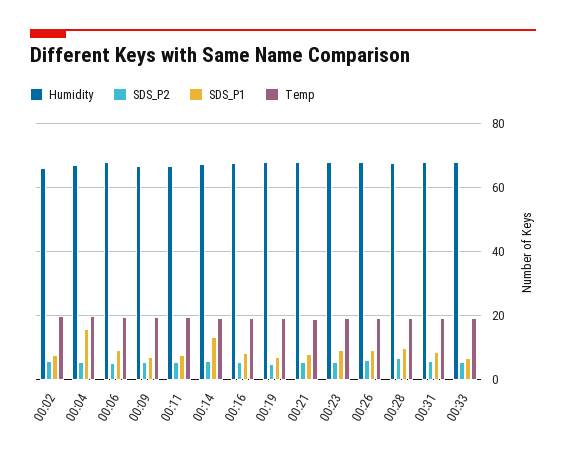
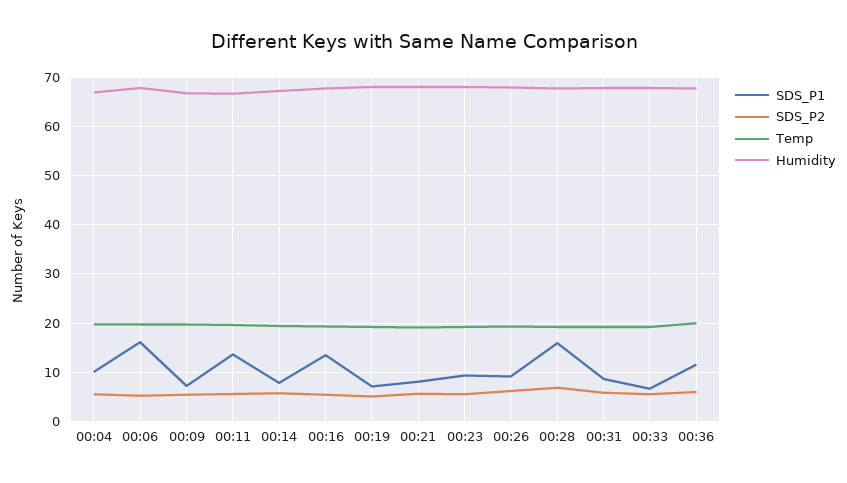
Humidity, 00:02: 66 -> none
SDS_P2, 00:02: 6 -> none
SDS_P1, 00:02: 8 -> none
Temp, 00:02: 20 -> none
SDS_P1, 00:04: 16 -> 10
SDS_P1, 00:06: 10 -> 16
SDS_P1, 00:11: 8 -> 14
SDS_P1, 00:14: 14 -> 8
SDS_P1, 00:16: 8 -> 14
SDS_P1, 00:28: 10 -> 16
SDS_P1, 00:36: none -> 12
SDS_P2, 00:36: none -> 6
Temp, 00:36: none -> 20
Humidity, 00:36: none -> 68

